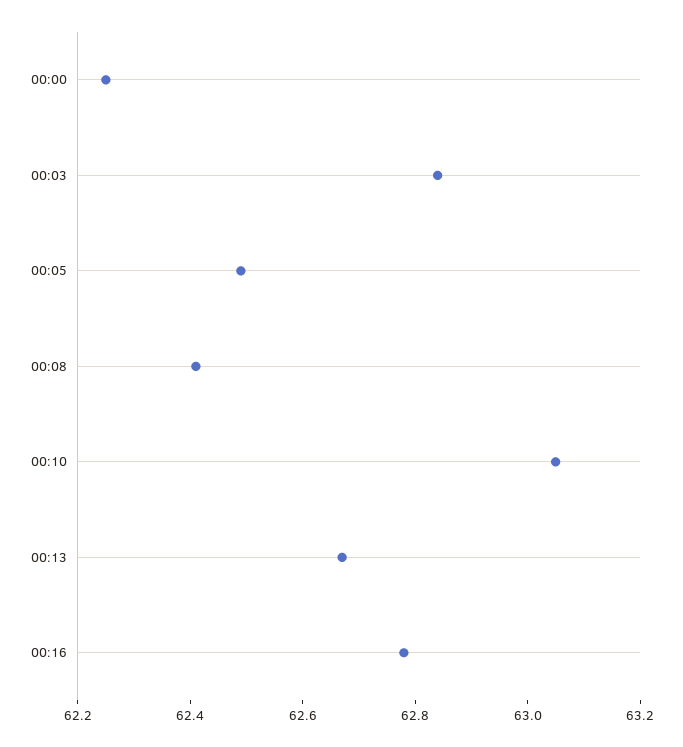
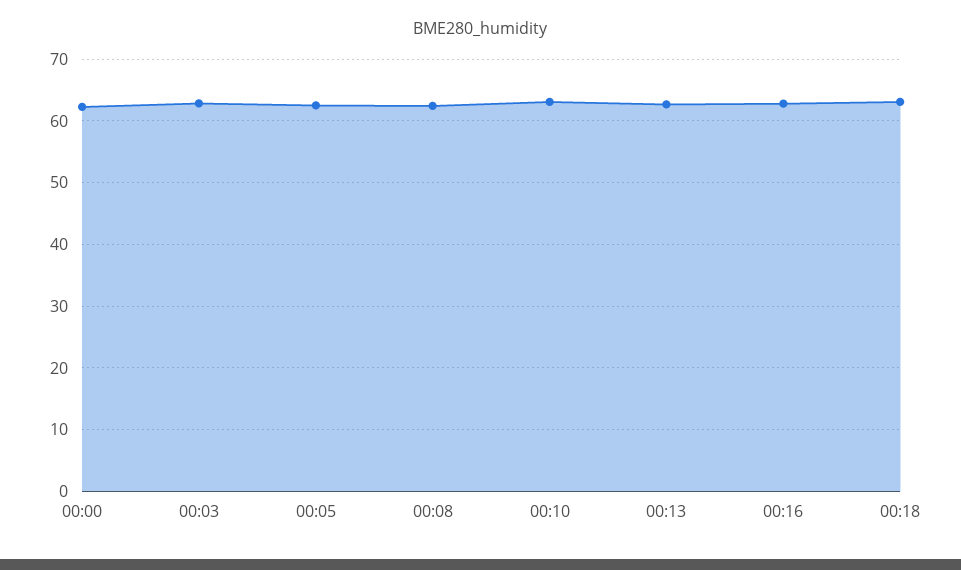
00:18: none -> 63

